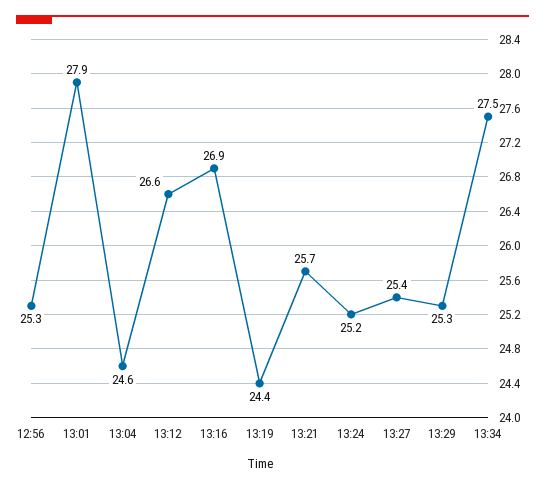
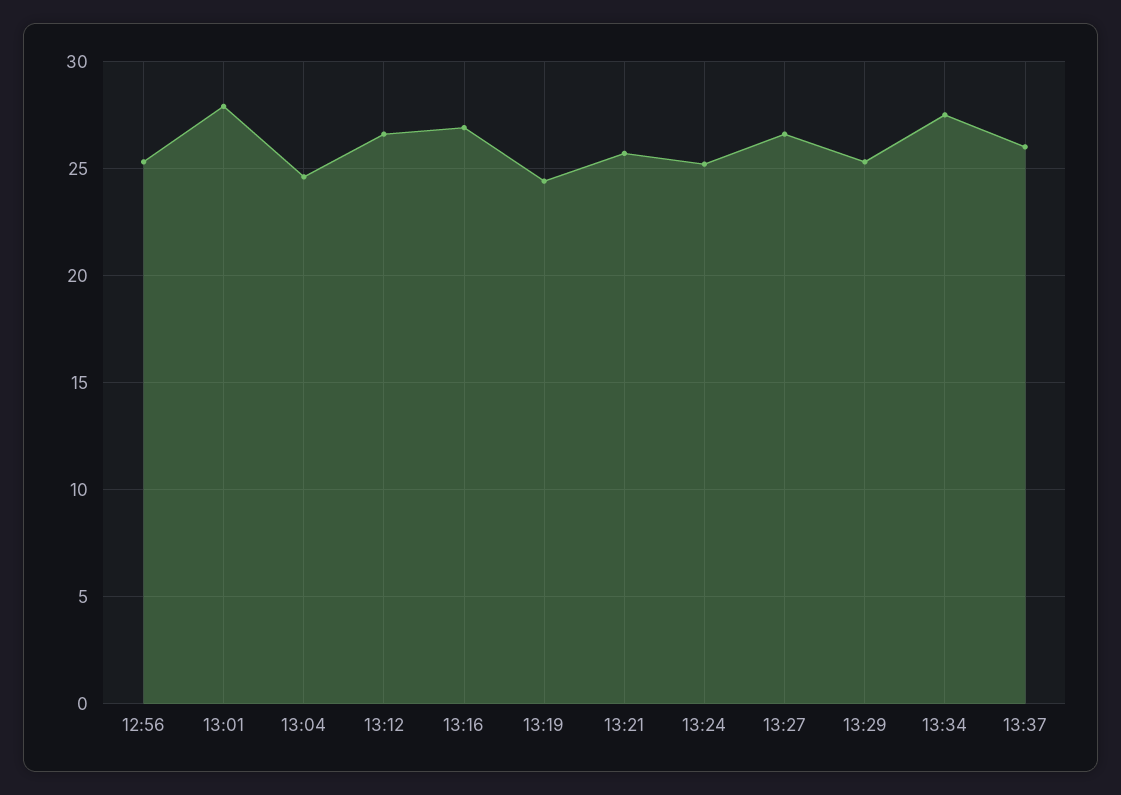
13:27: 25.4 -> 26.5
13:37: none -> 26

